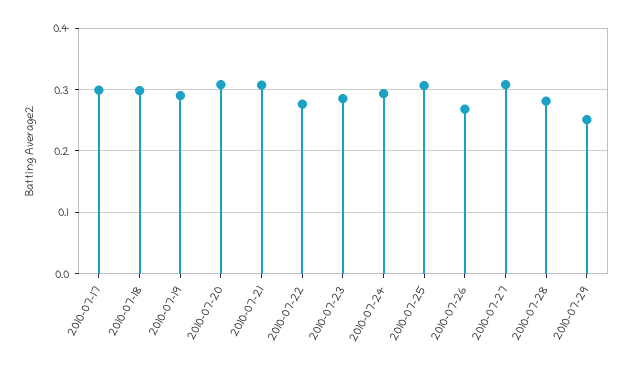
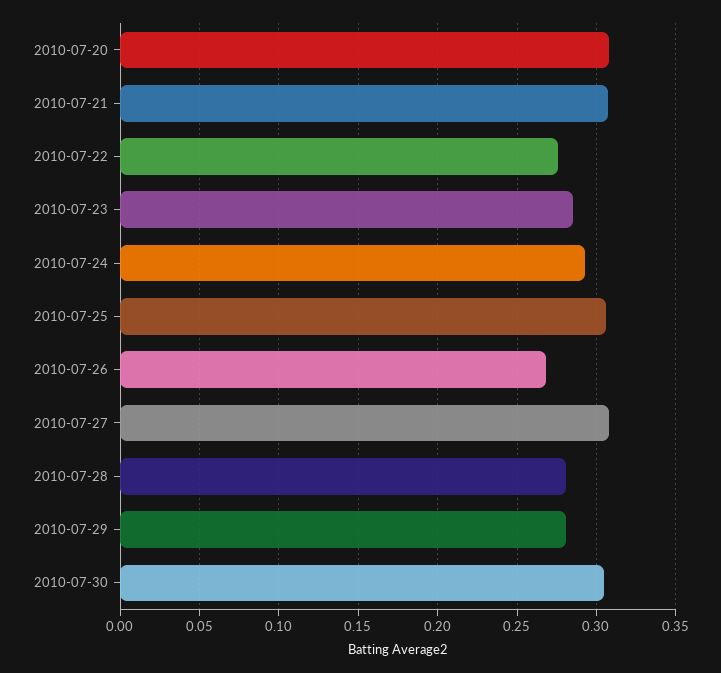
2010-07-17: 0.3 -> none
2010-07-18: 0.3 -> none
2010-07-19: 0.29 -> none
2010-07-29: 0.25 -> 0.28
2010-07-30: none -> 0.305

